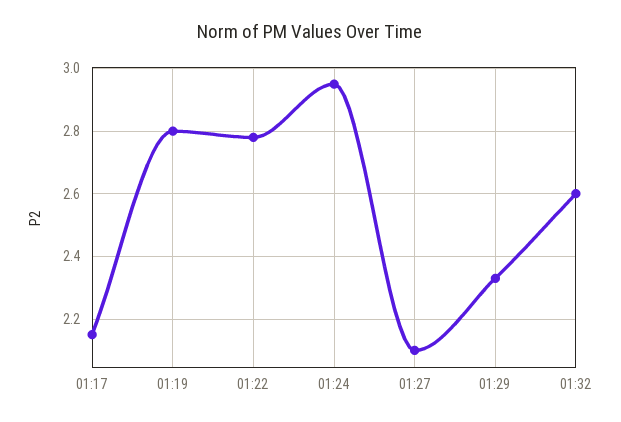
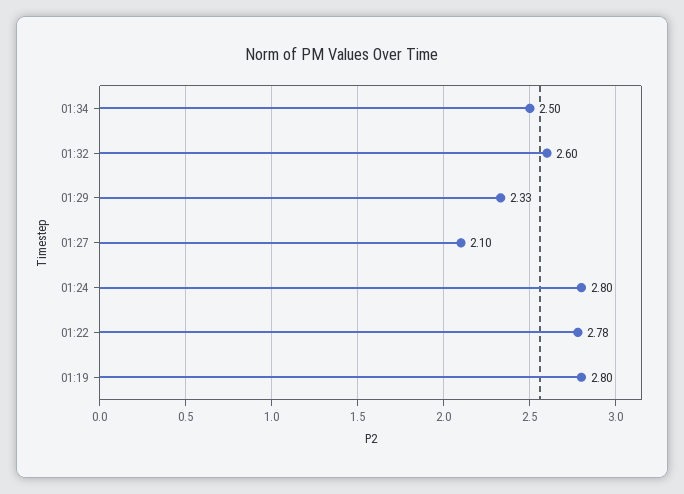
01:17: 2.15 -> none
01:24: 2.95 -> 2.8
01:34: none -> 2.5

